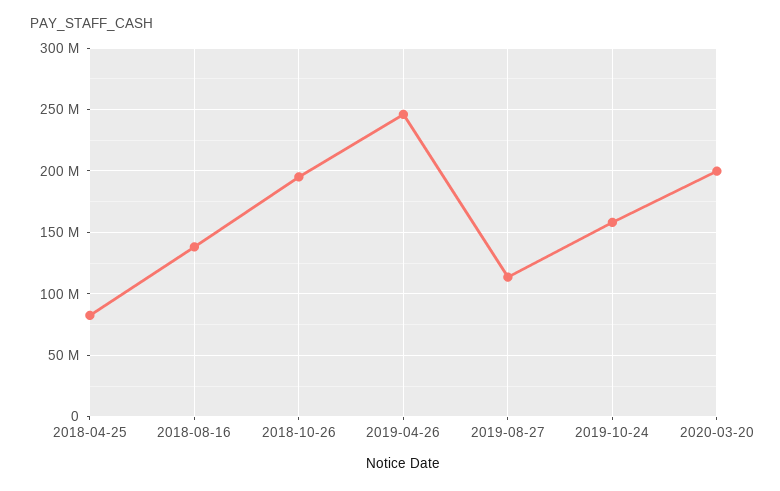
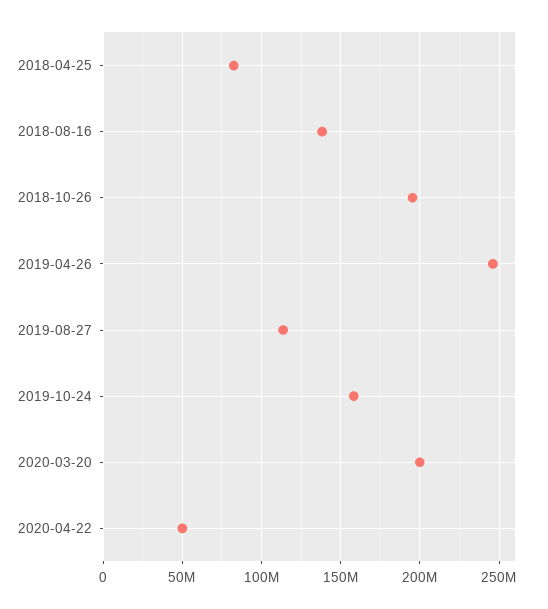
2020-04-22: none -> 50000000

